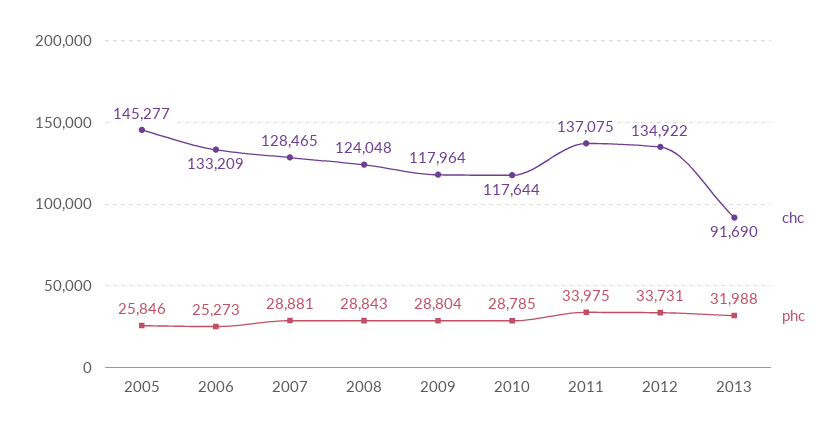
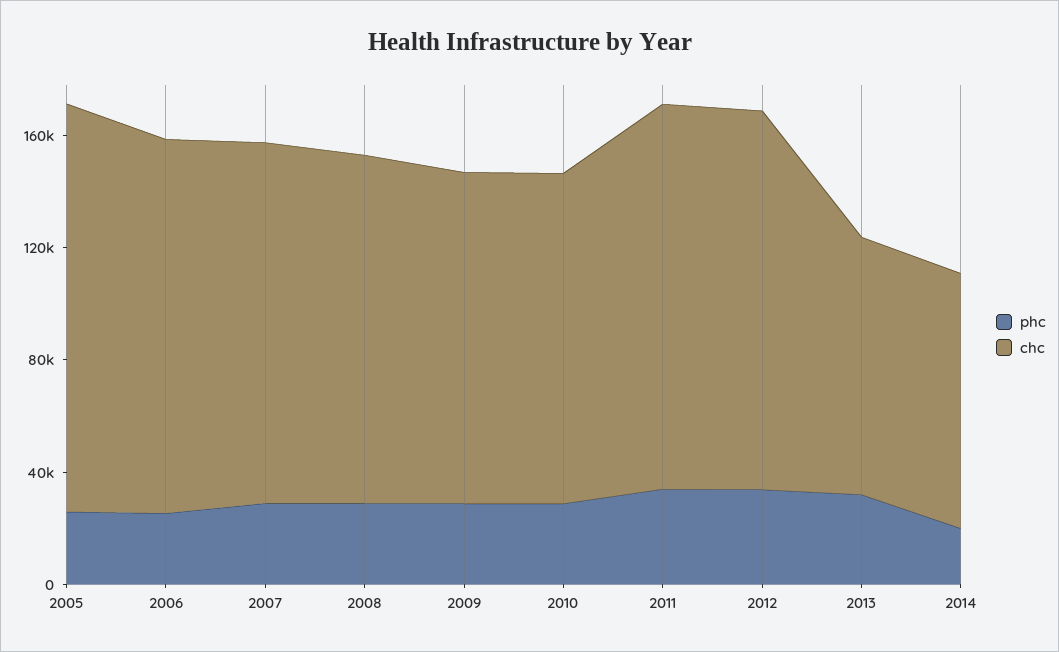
phc, 2014: none -> 20000
chc, 2014: none -> 90000

